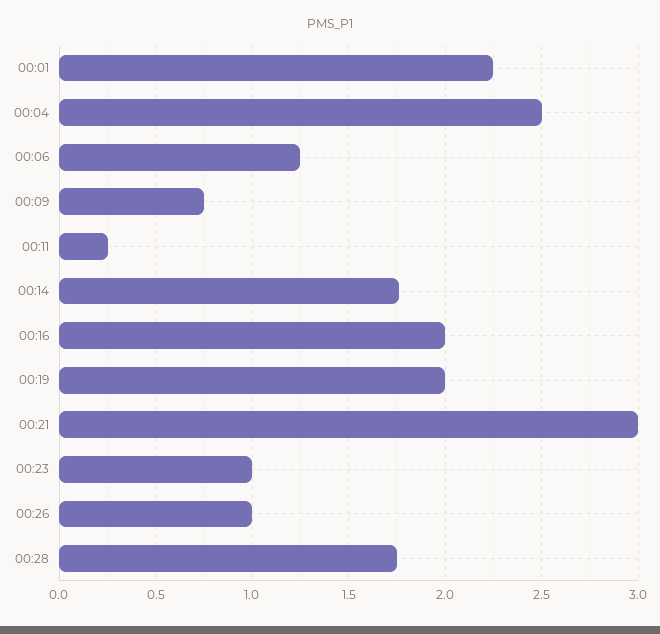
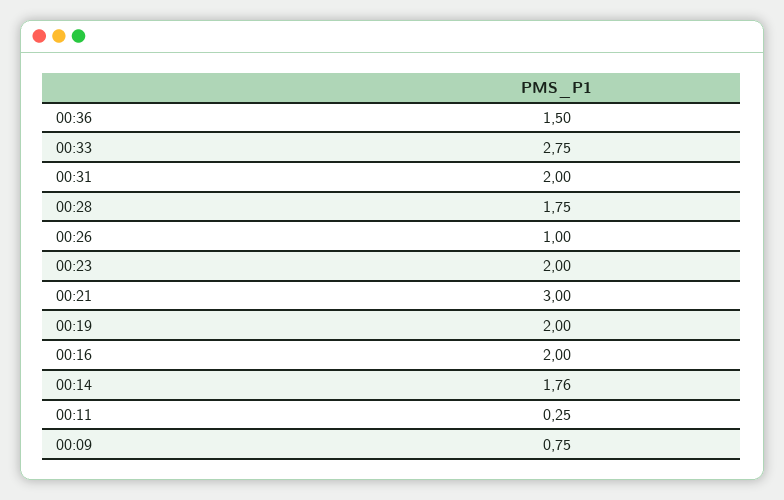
00:01: 2.25 -> none
00:04: 2.5 -> none
00:06: 1.25 -> none
00:23: 1 -> 2
00:36: none -> 1.5
00:33: none -> 2.75
00:31: none -> 2

